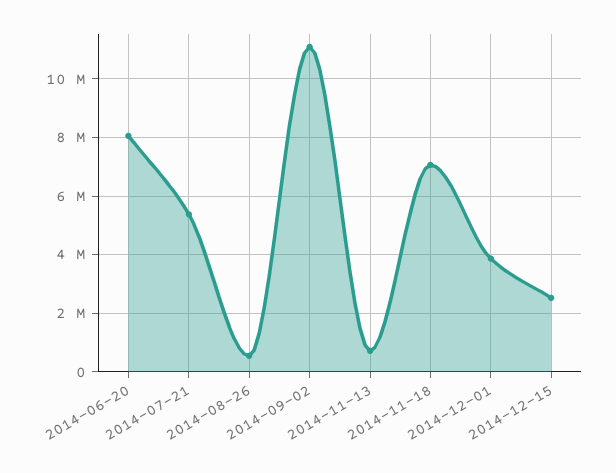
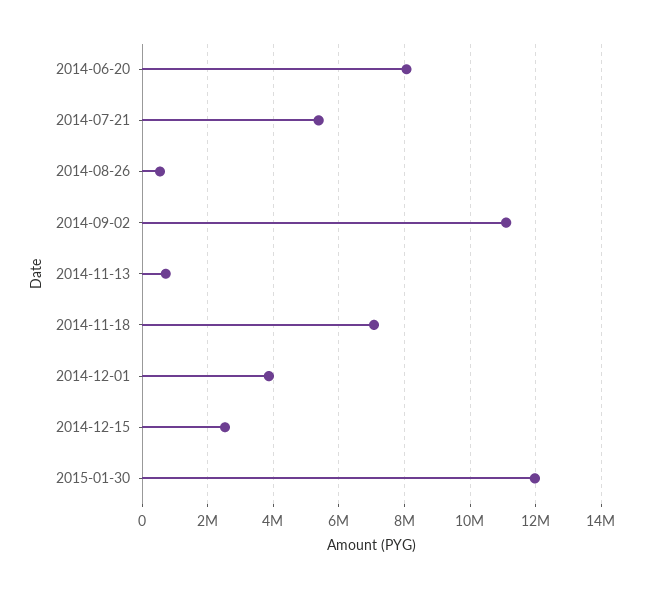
2015-01-30: none -> 12000000

